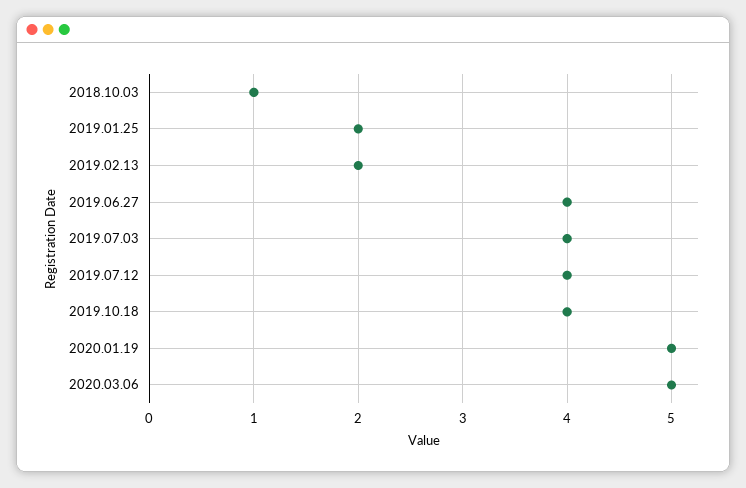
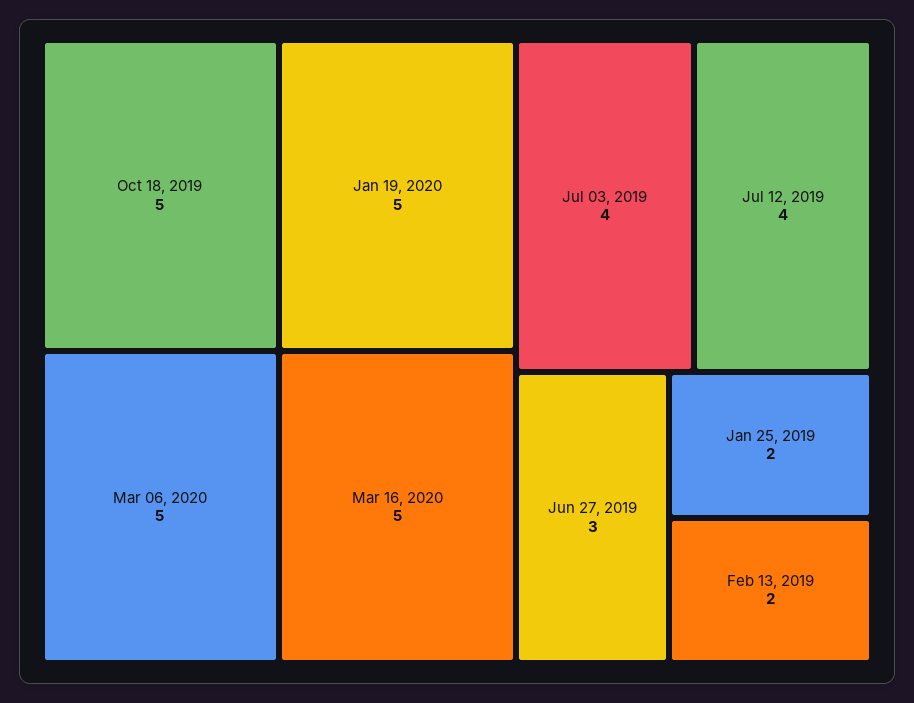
2018.10.03: 1 -> none
2019.06.27: 4 -> 3
2019.10.18: 4 -> 5
Mar 16, 2020: none -> 5

